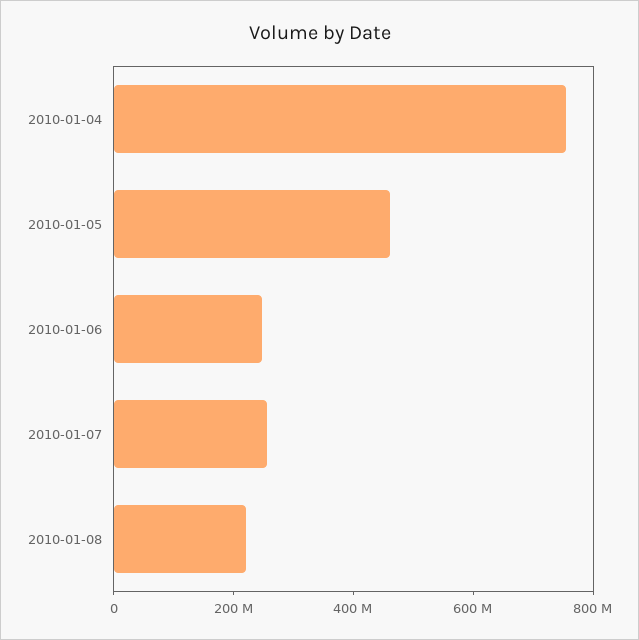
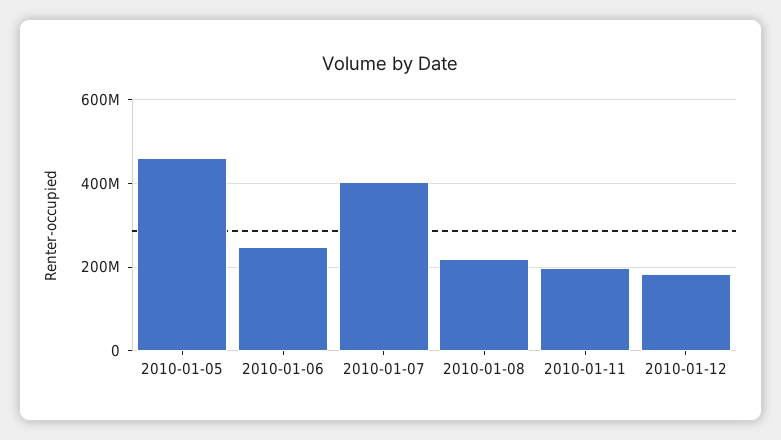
2010-01-04: 750000000 -> none
2010-01-07: 250000000 -> 400000000
2010-01-11: none -> 200000000
2010-01-12: none -> 180000000

